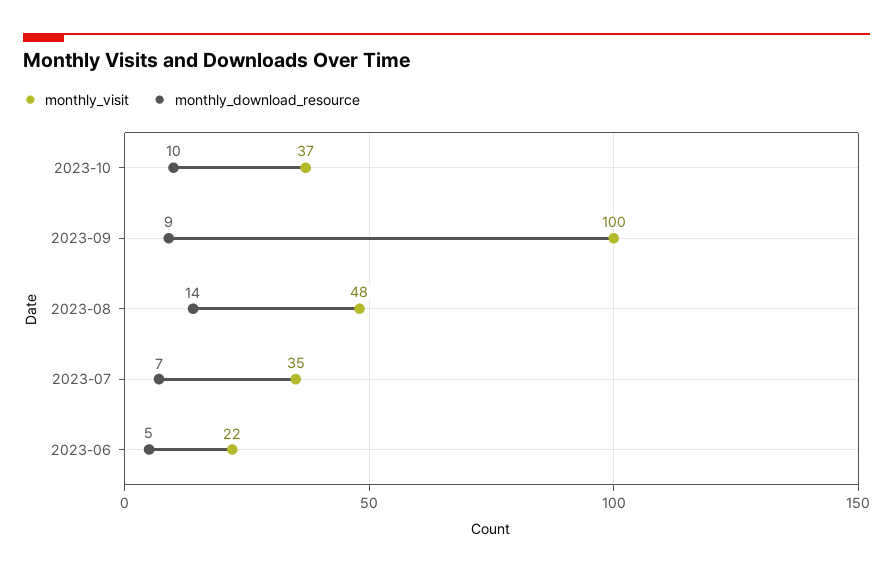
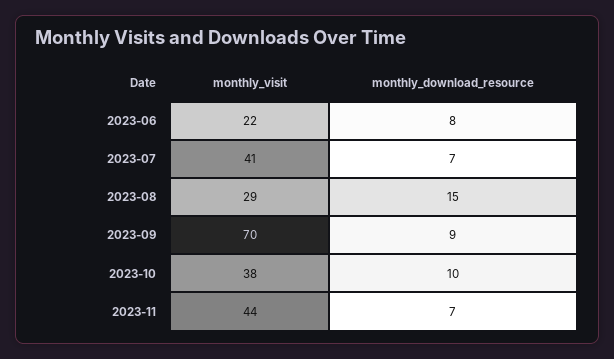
monthly_visit, 2023-10: 37 -> 38
monthly_visit, 2023-09: 100 -> 70
monthly_visit, 2023-08: 48 -> 29
monthly_download_resource, 2023-08: 14 -> 15
monthly_visit, 2023-07: 35 -> 41
monthly_download_resource, 2023-06: 5 -> 8
monthly_visit, 2023-11: none -> 44
monthly_download_resource, 2023-11: none -> 7

